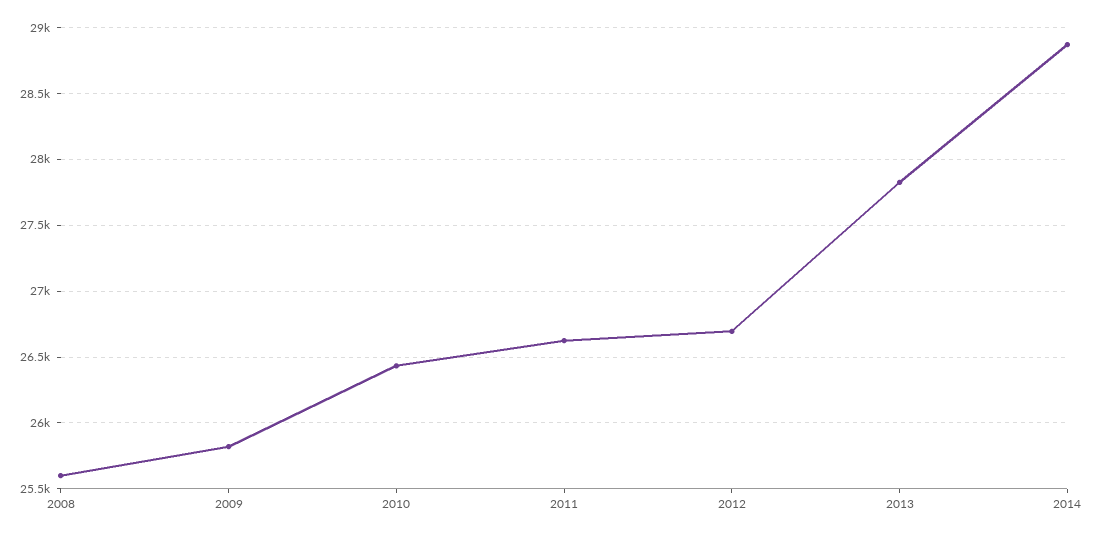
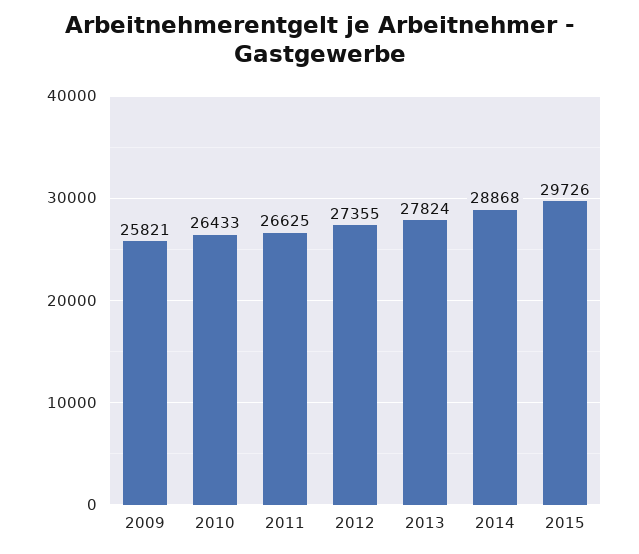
2008: 25600 -> none
2012: 26700 -> 27355
2015: none -> 29726

